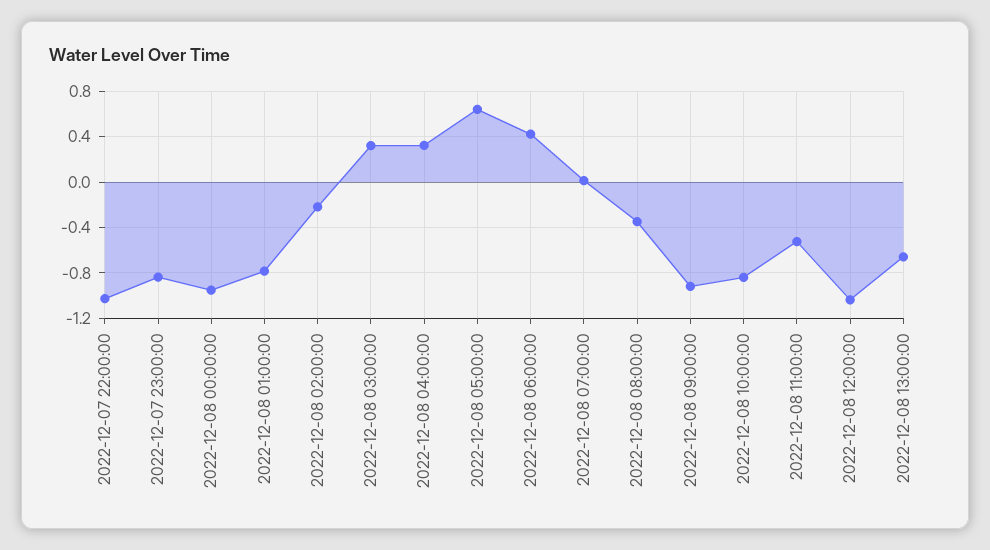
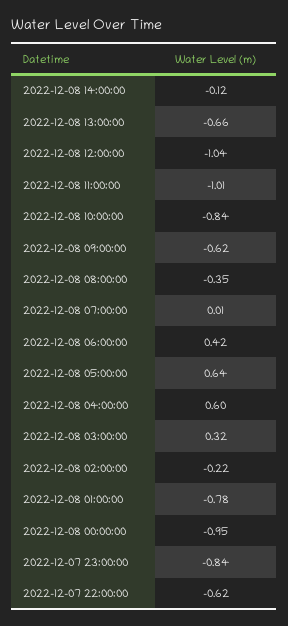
2022-12-07 22:00:00: -1 -> -0.62
2022-12-08 04:00:00: 0.3 -> 0.6
2022-12-08 09:00:00: -0.9 -> -0.62
2022-12-08 11:00:00: -0.5 -> -1.01
2022-12-08 14:00:00: none -> -0.12

